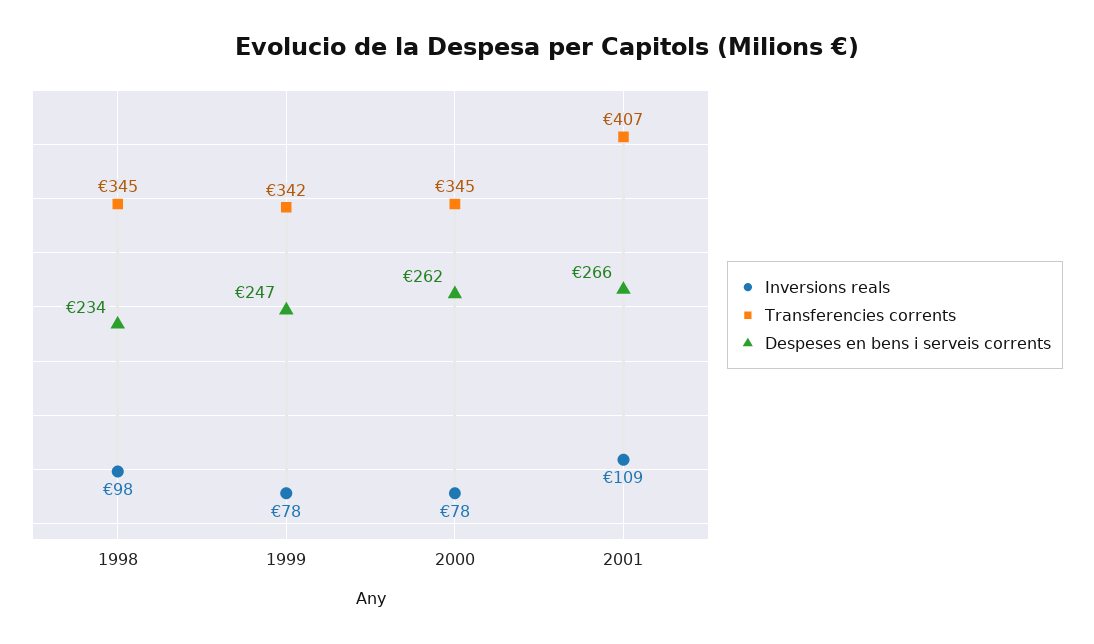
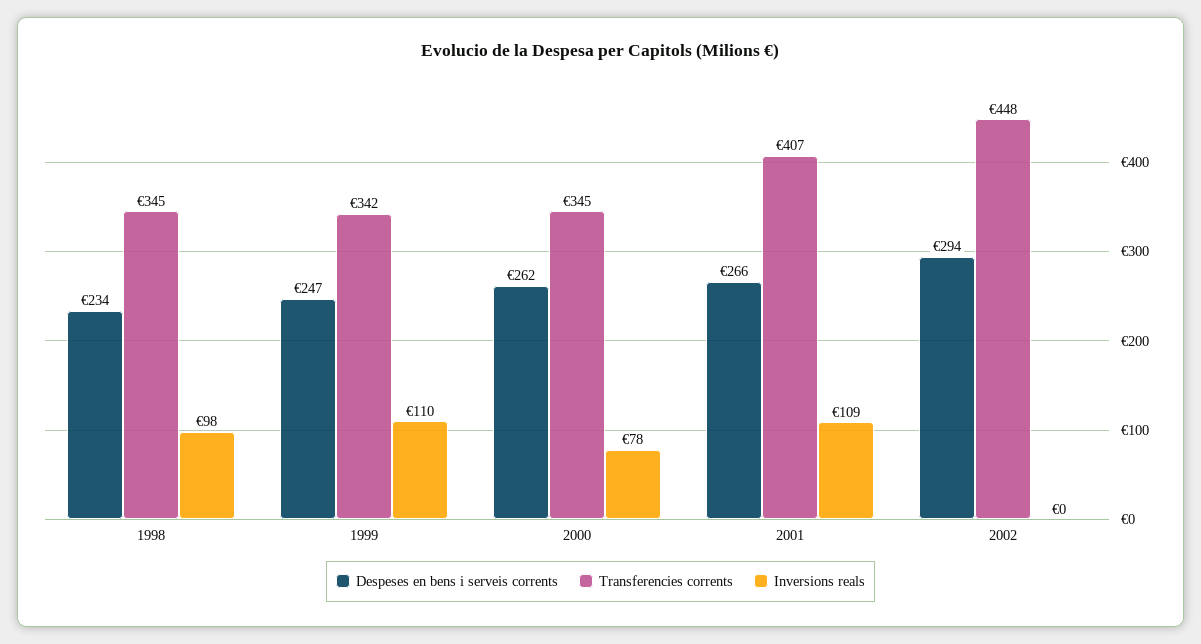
Inversions reals, 1999: 78 -> 110
Despeses en bens i serveis corrents, 2002: none -> 294
Transferencies corrents, 2002: none -> 448
Inversions reals, 2002: none -> 0

